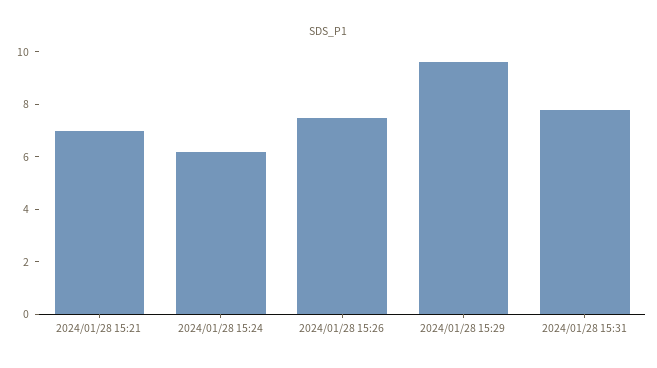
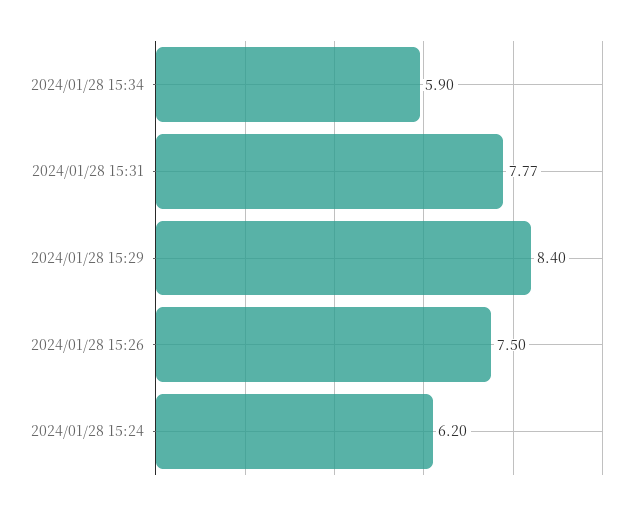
2024/01/28 15:21: 7 -> none
2024/01/28 15:29: 9.5 -> 8.4
2024/01/28 15:34: none -> 5.9

